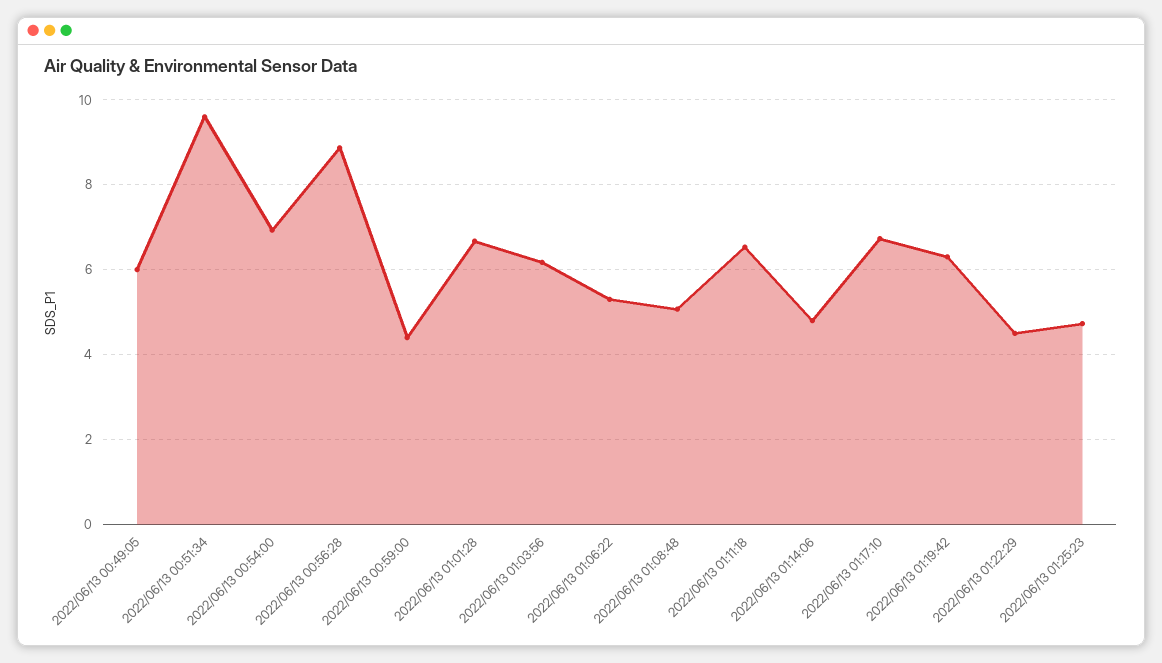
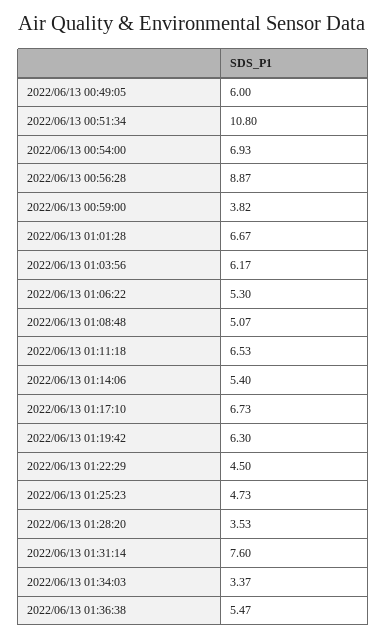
2022/06/13 00:51:34: 9.6 -> 10.8
2022/06/13 00:59:00: 4.4 -> 3.82
2022/06/13 01:14:06: 4.8 -> 5.4
2022/06/13 01:28:20: none -> 3.53
2022/06/13 01:31:14: none -> 7.6
2022/06/13 01:34:03: none -> 3.37
2022/06/13 01:36:38: none -> 5.47

